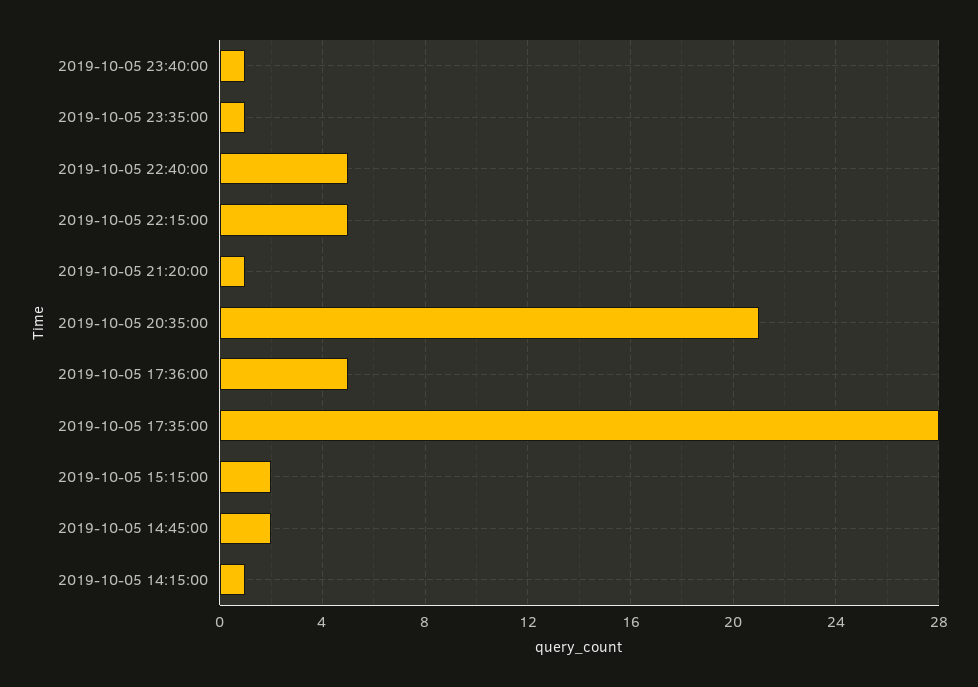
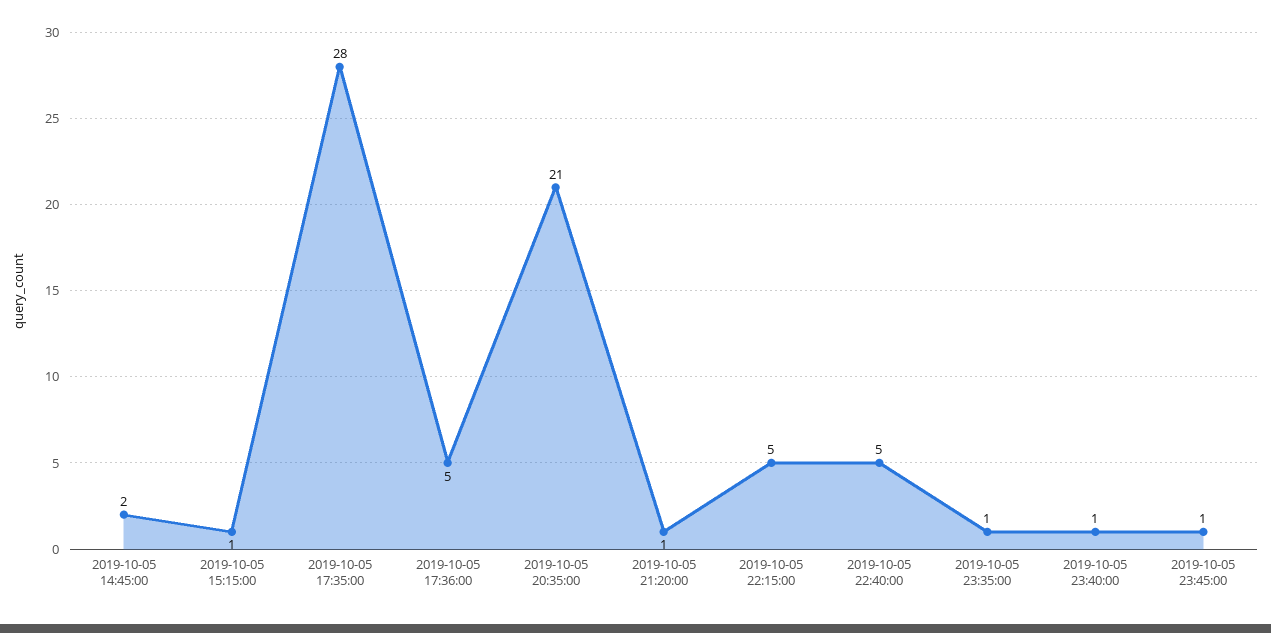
2019-10-05 15:15:00: 2 -> 1
2019-10-05 14:15:00: 1 -> none
2019-10-05 23:45:00: none -> 1

